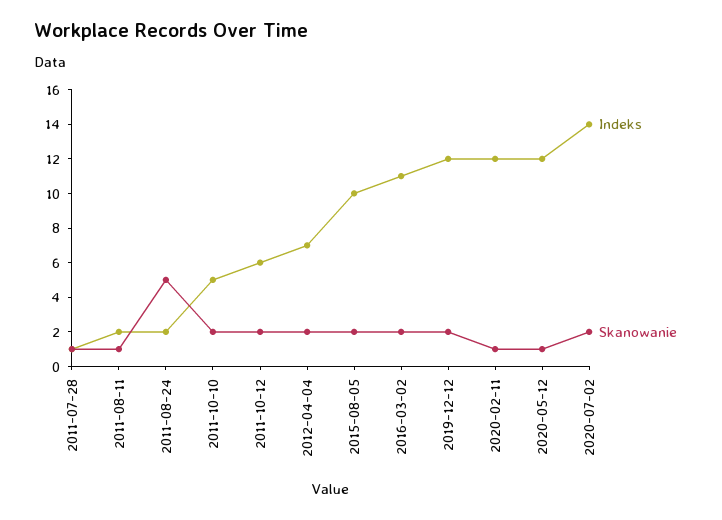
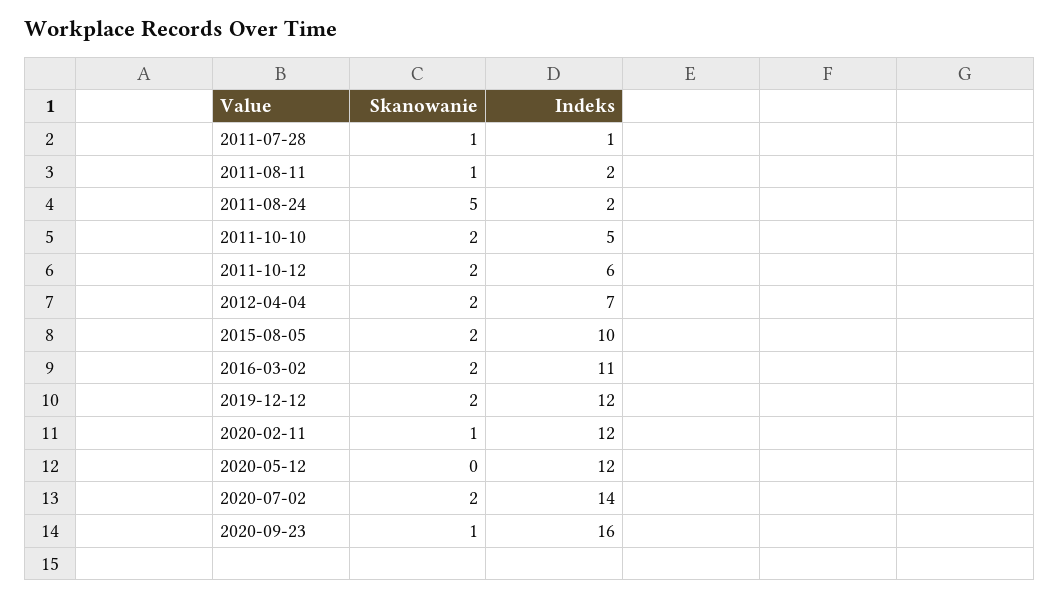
Skanowanie, 2020-05-12: 1 -> 0
Skanowanie, 2020-09-23: none -> 1
Indeks, 2020-09-23: none -> 16

